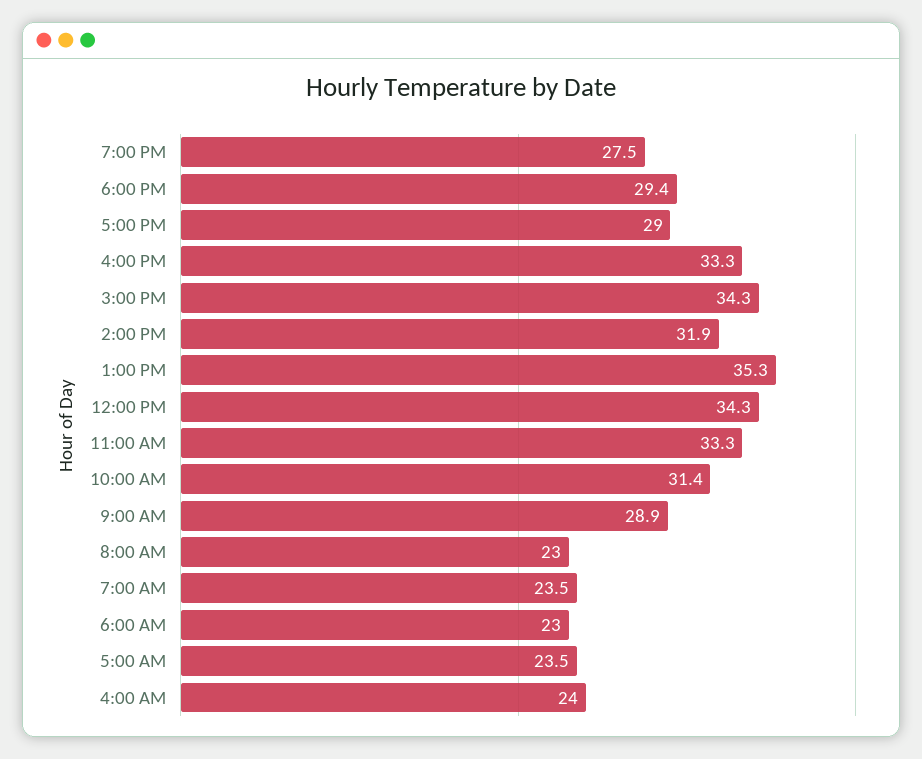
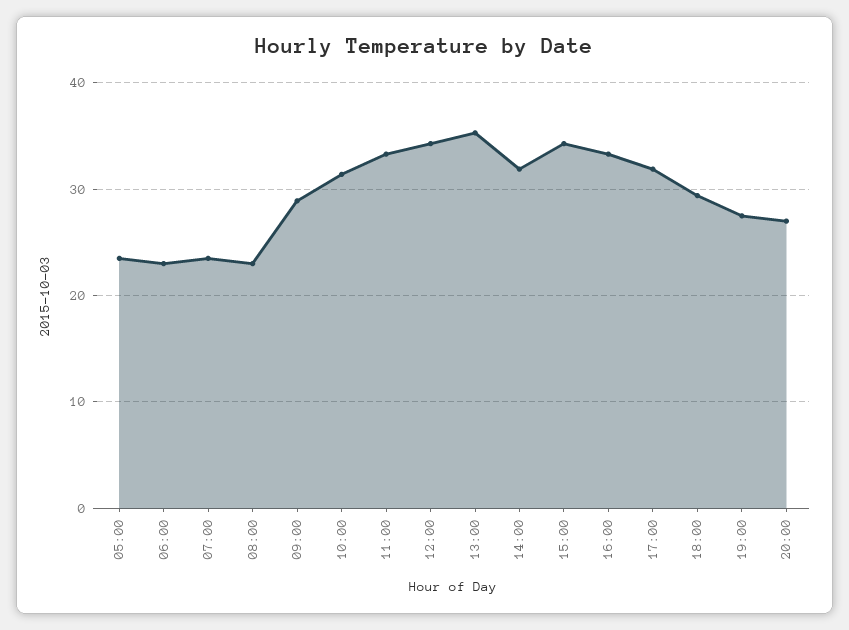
5:00 PM: 29 -> 32
4:00 AM: 24 -> none
20:00: none -> 27

